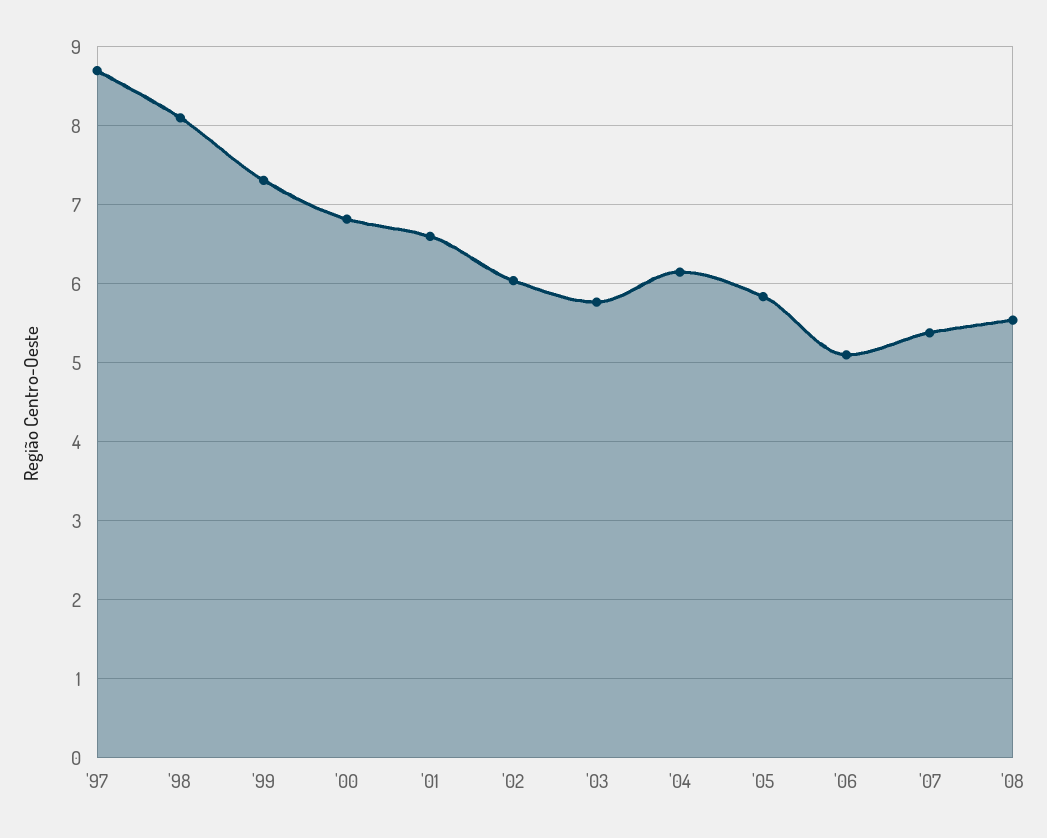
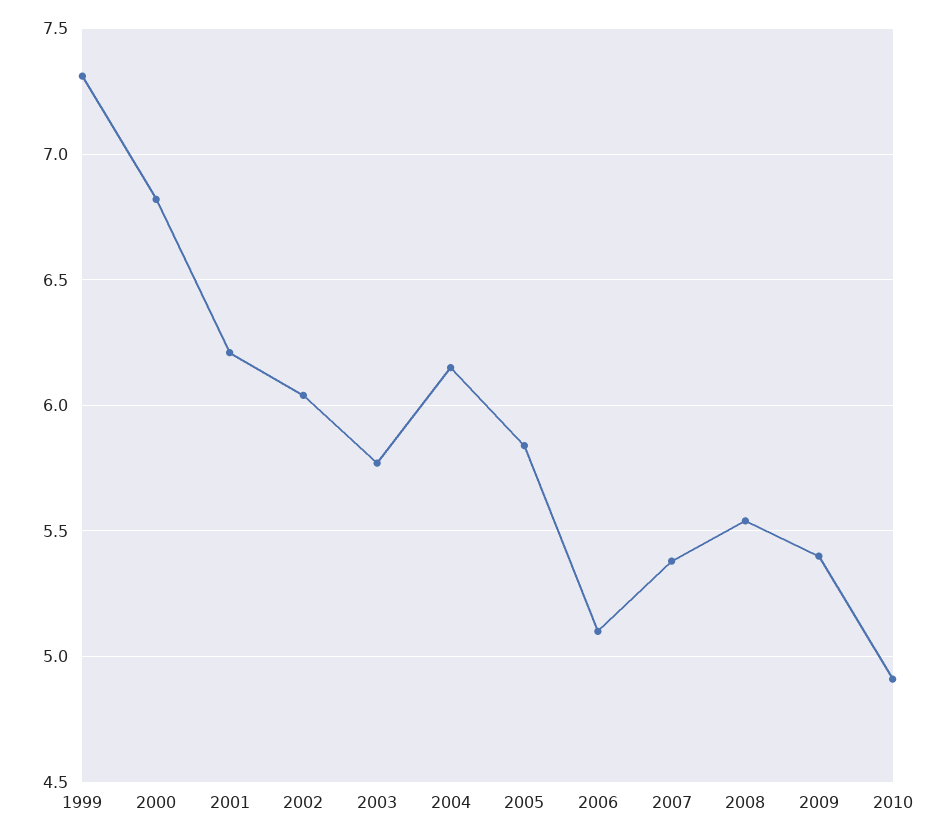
'97: 8.7 -> none
'98: 8.1 -> none
'01: 6.6 -> 6.2
2009: none -> 5.4
2010: none -> 4.9

